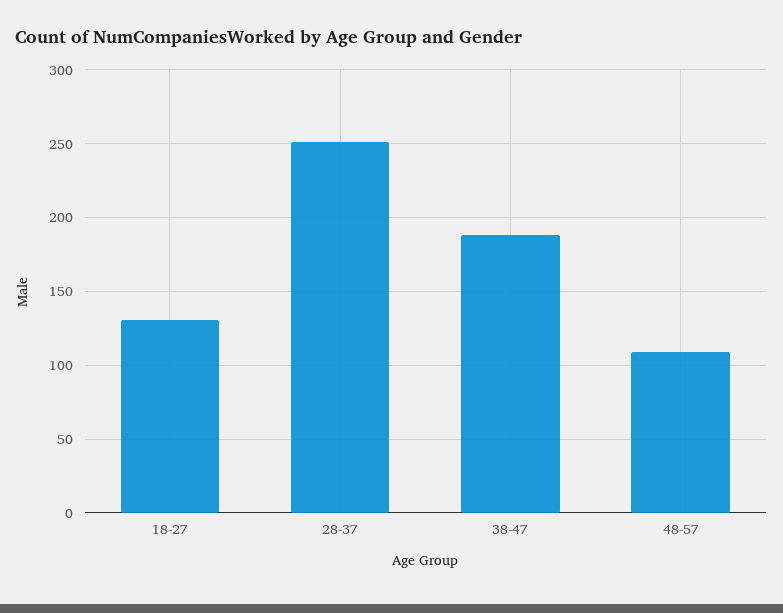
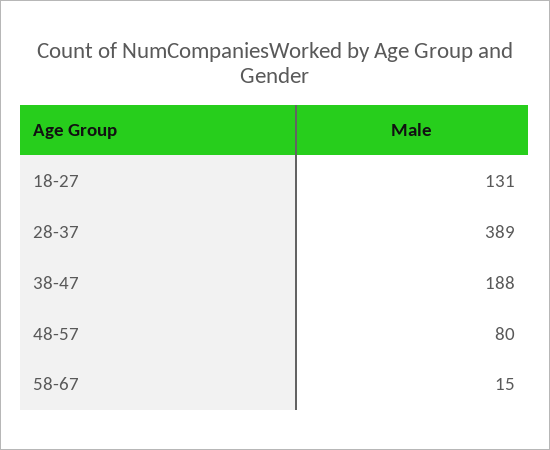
28-37: 250 -> 389
48-57: 110 -> 80
58-67: none -> 15

